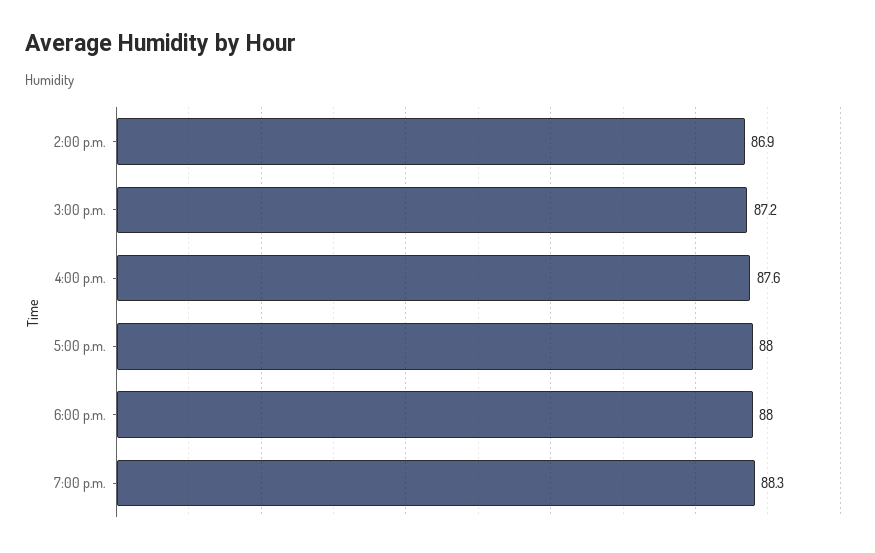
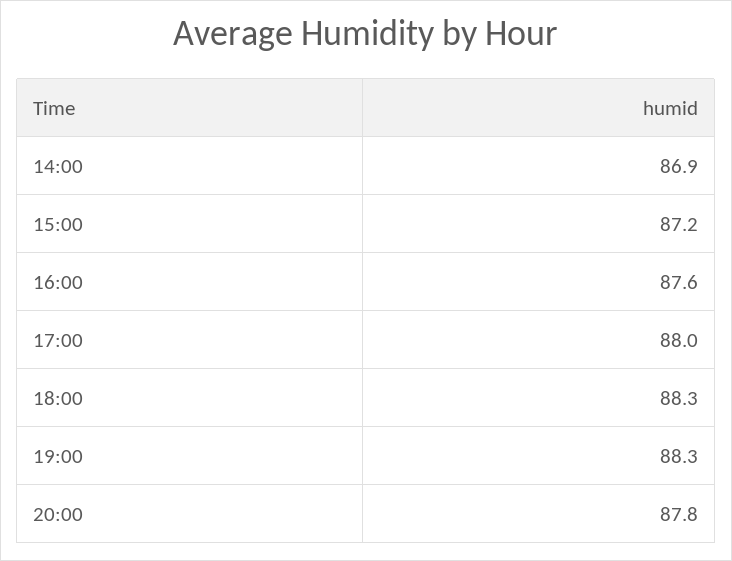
6:00 p.m.: 88 -> 88.3
20:00: none -> 87.8

